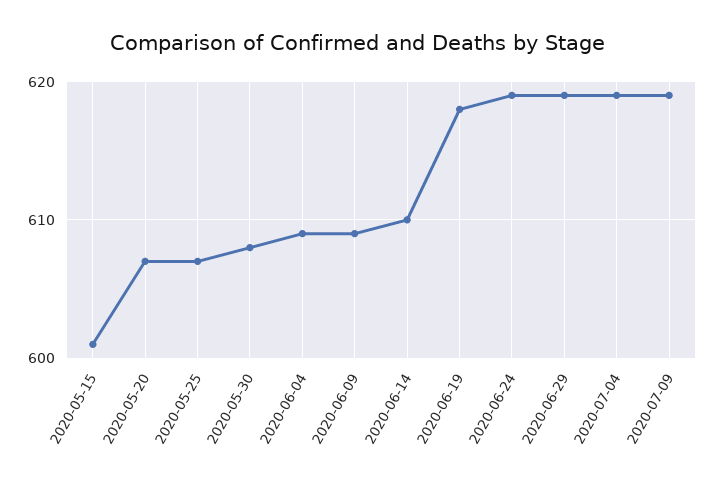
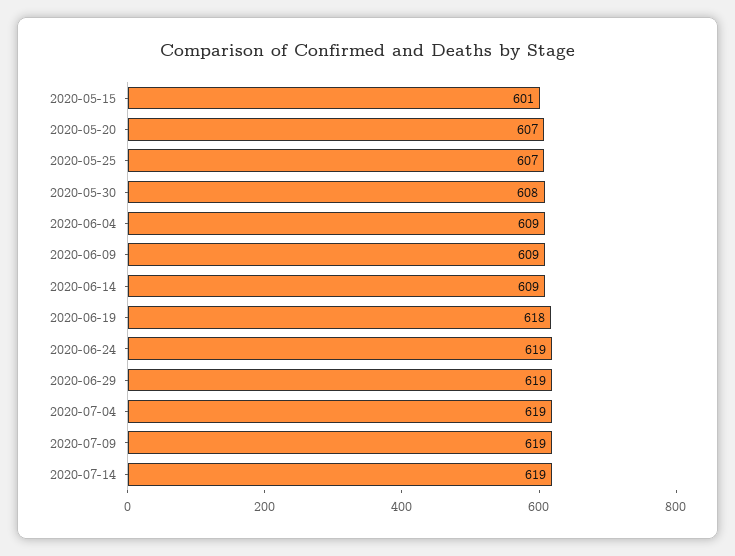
2020-06-14: 610 -> 609
2020-07-14: none -> 619

